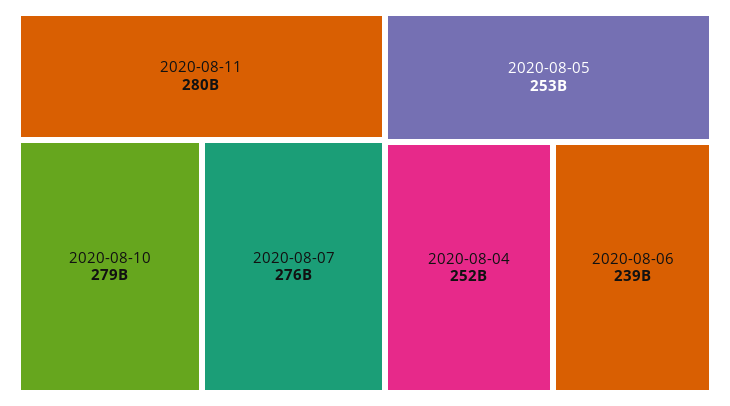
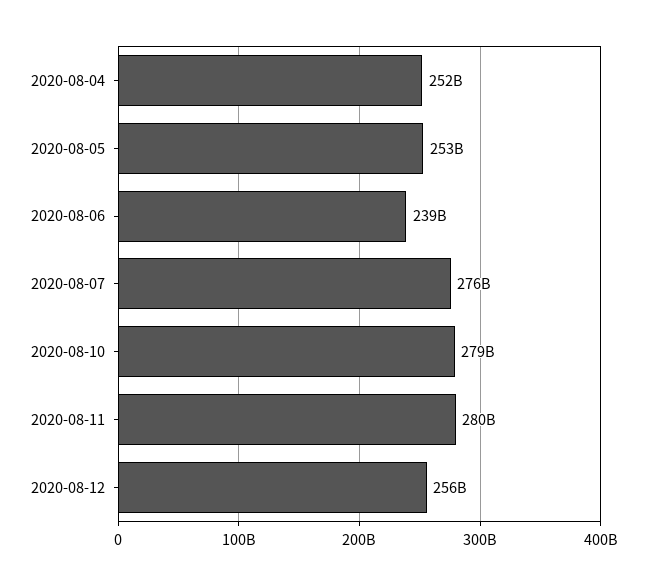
2020-08-12: none -> 256000000000

